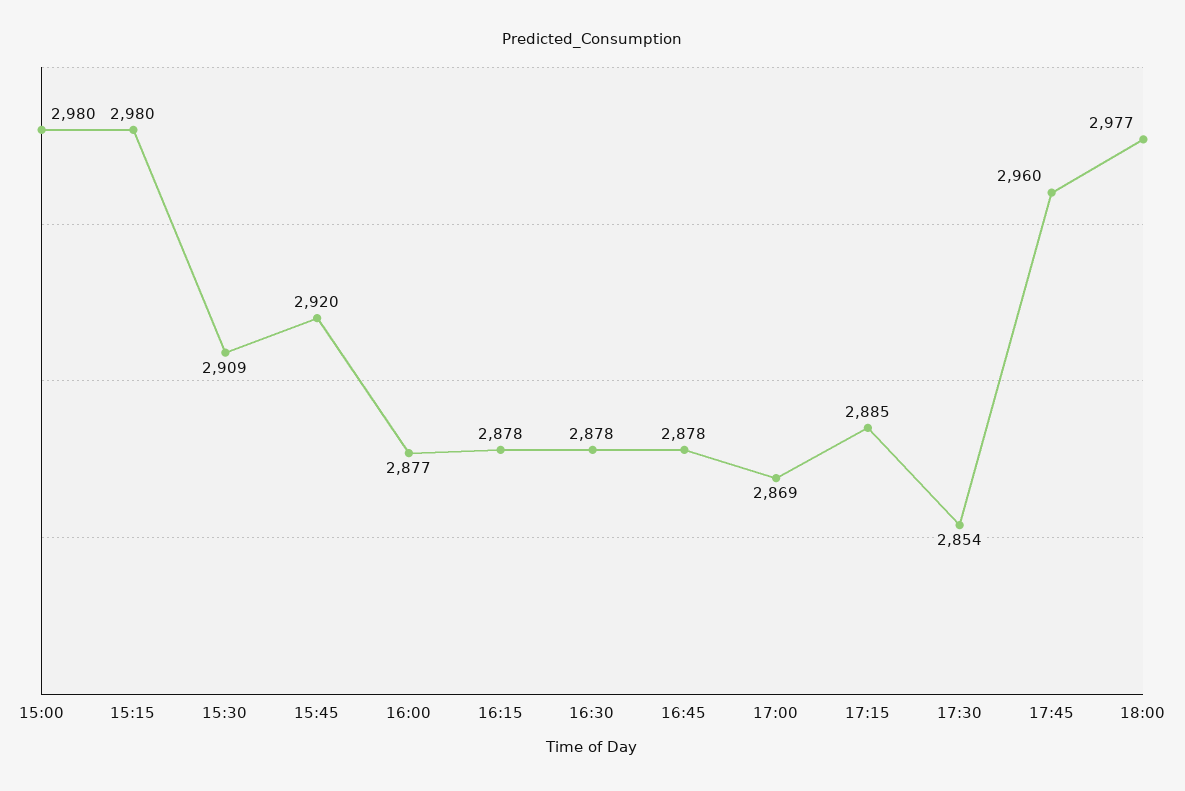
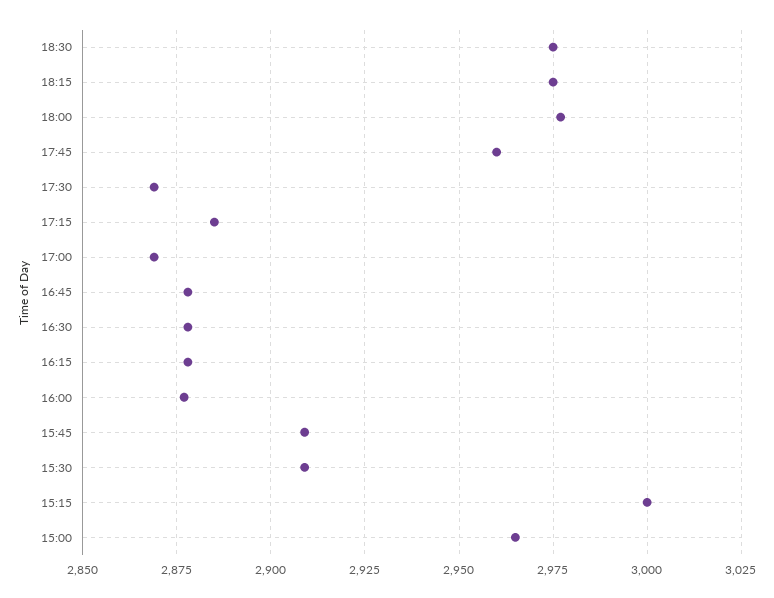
15:00: 2980 -> 2965
15:15: 2980 -> 3000
15:45: 2920 -> 2910
17:30: 2854 -> 2870
18:30: none -> 2975
18:15: none -> 2975

